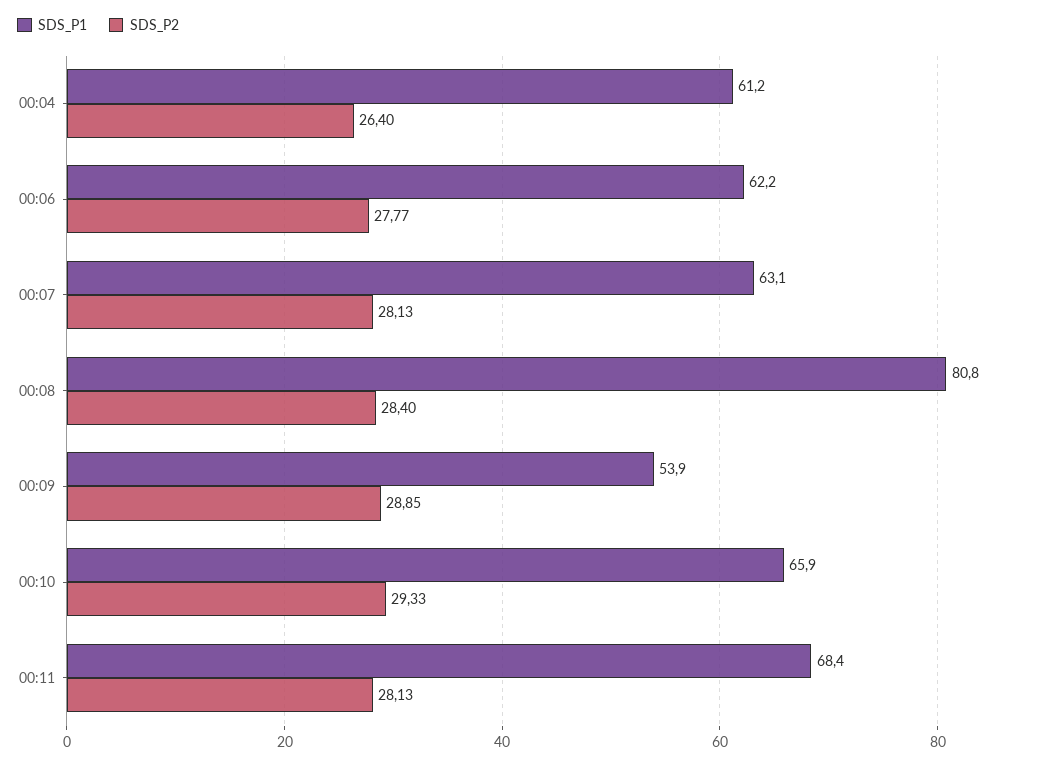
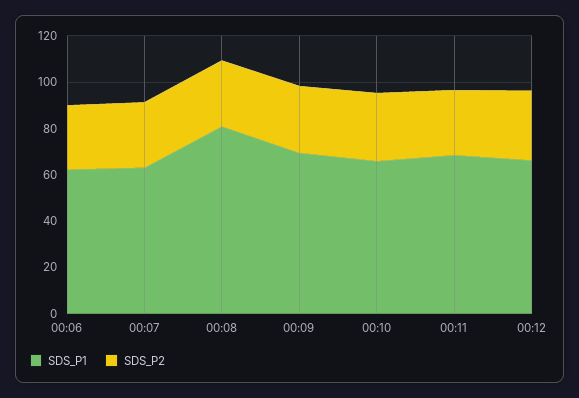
SDS_P1, 00:04: 61.2 -> none
SDS_P2, 00:04: 26.4 -> none
SDS_P1, 00:09: 53.9 -> 70
SDS_P1, 00:12: none -> 65
SDS_P2, 00:12: none -> 30

